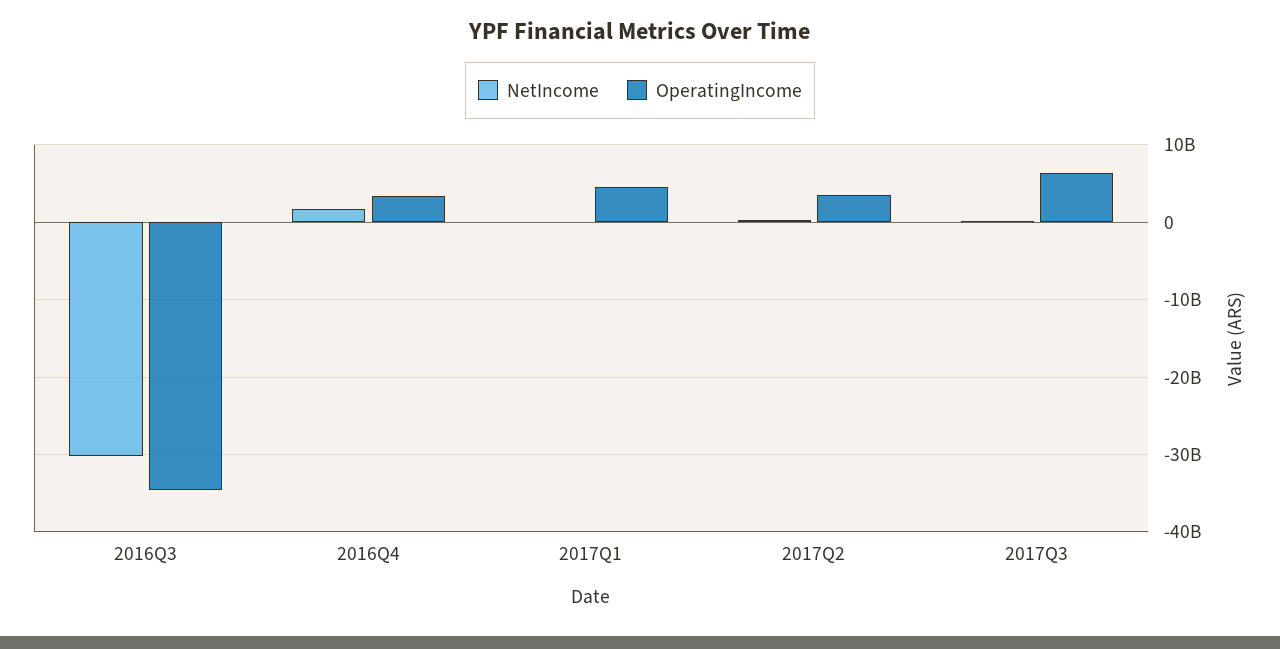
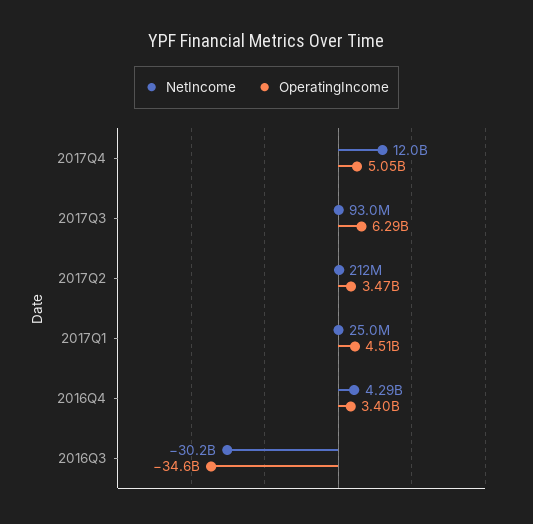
NetIncome, 2016Q4: 2000000000 -> 4290000000
NetIncome, 2017Q4: none -> 12000000000
OperatingIncome, 2017Q4: none -> 5050000000

